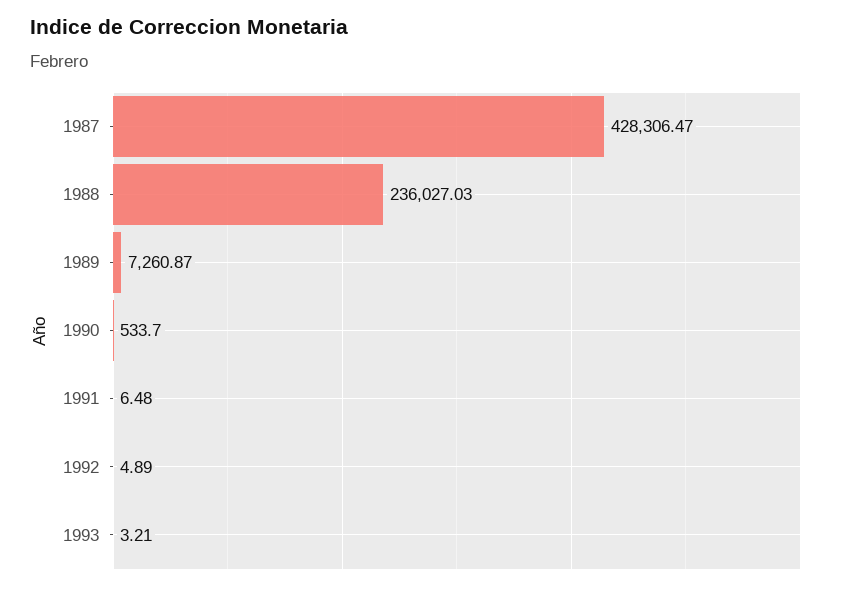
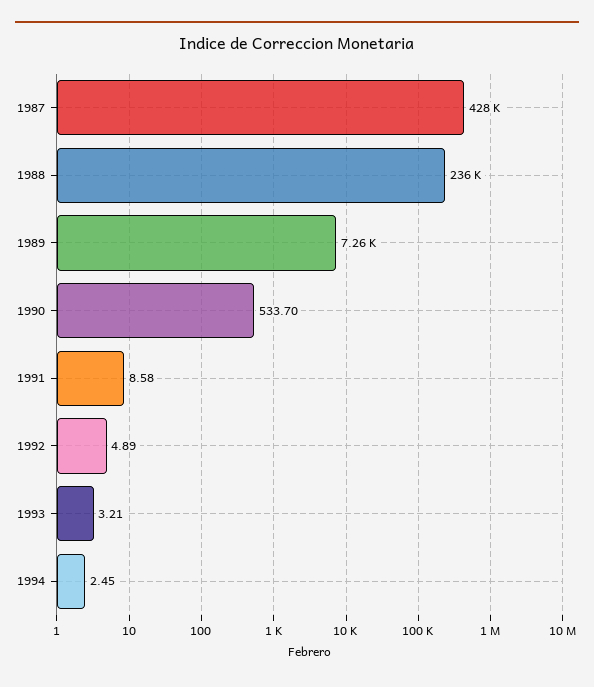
1991: 6.48 -> 8.58
1994: none -> 2.45

